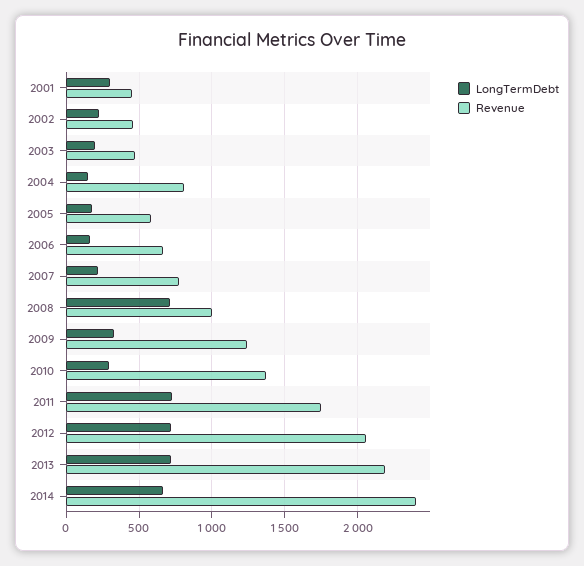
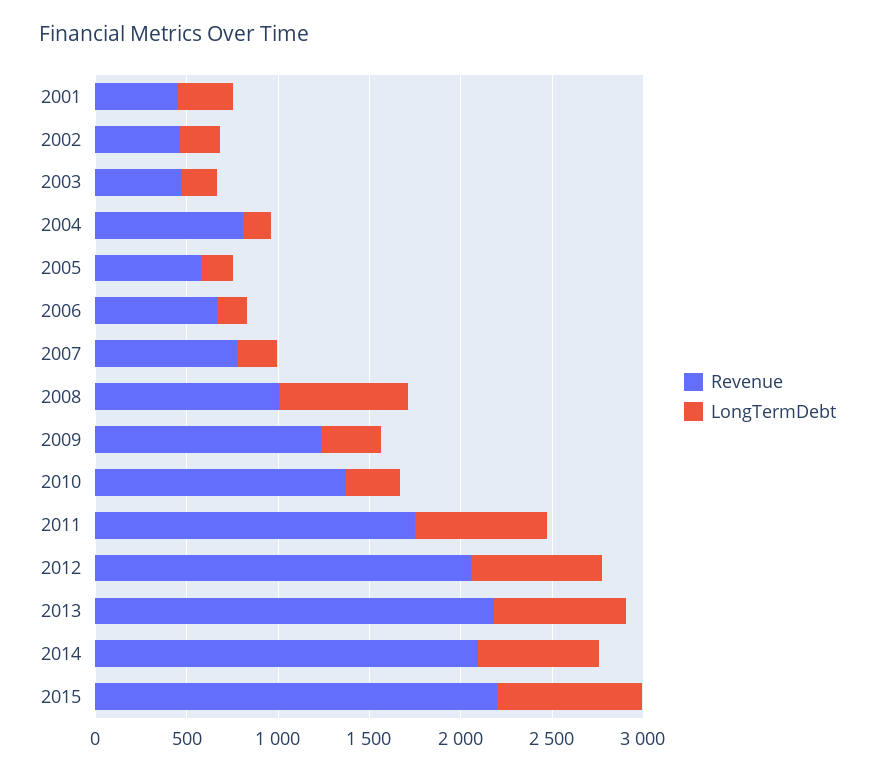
Revenue, 2014: 2400 -> 2100
Revenue, 2015: none -> 2200
LongTermDebt, 2015: none -> 800

